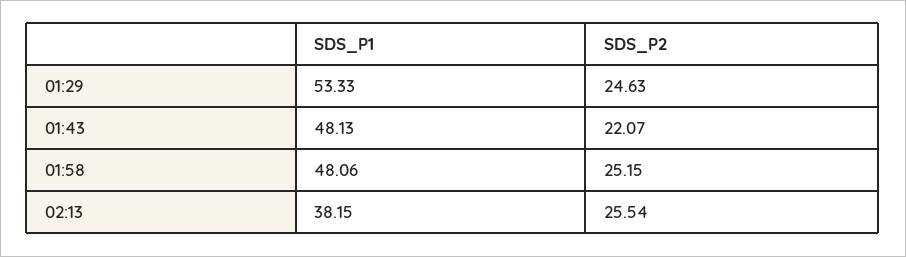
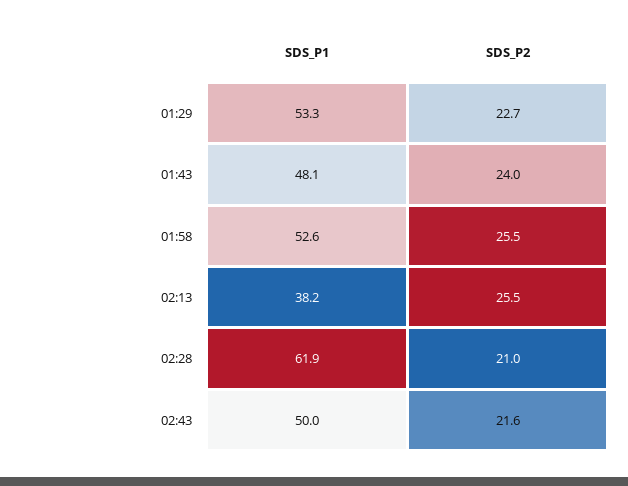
SDS_P2, 01:29: 24.63 -> 22.7
SDS_P2, 01:43: 22.07 -> 24
SDS_P1, 01:58: 48.06 -> 52.6
SDS_P2, 01:58: 25.15 -> 25.5
SDS_P1, 02:28: none -> 61.9
SDS_P2, 02:28: none -> 21
SDS_P1, 02:43: none -> 50
SDS_P2, 02:43: none -> 21.6

